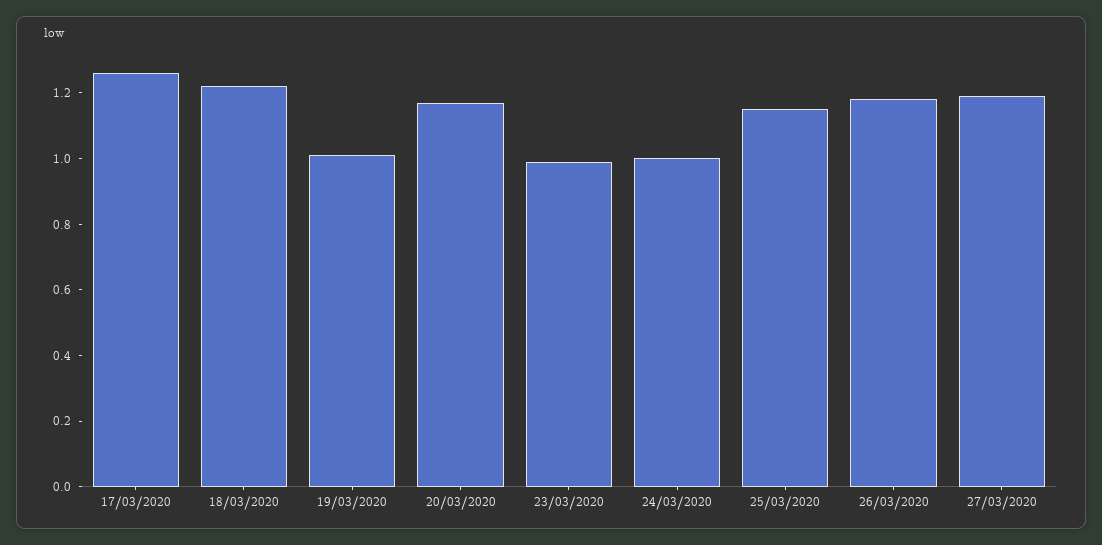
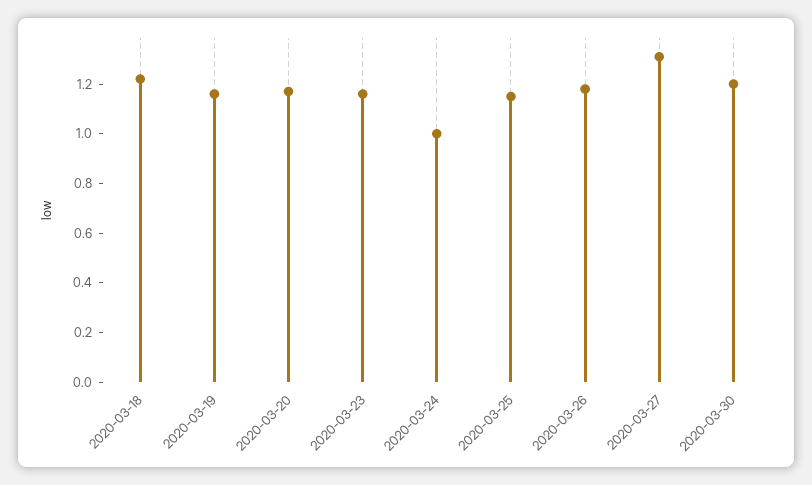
17/03/2020: 1.25 -> none
19/03/2020: 1 -> 1.15
23/03/2020: 1 -> 1.15
27/03/2020: 1.2 -> 1.3
2020-03-30: none -> 1.2

